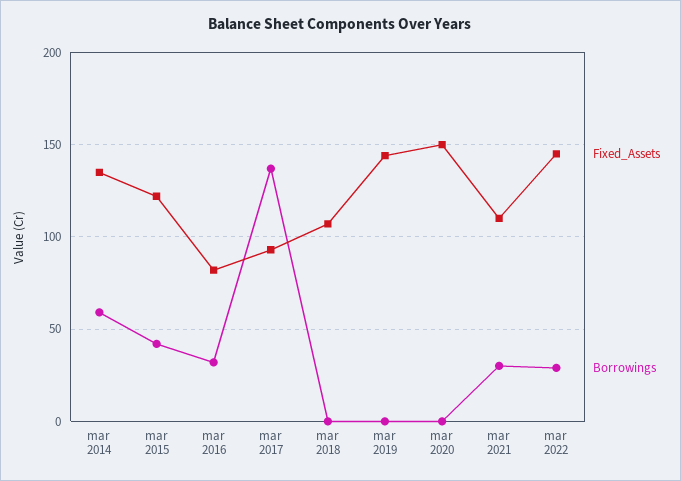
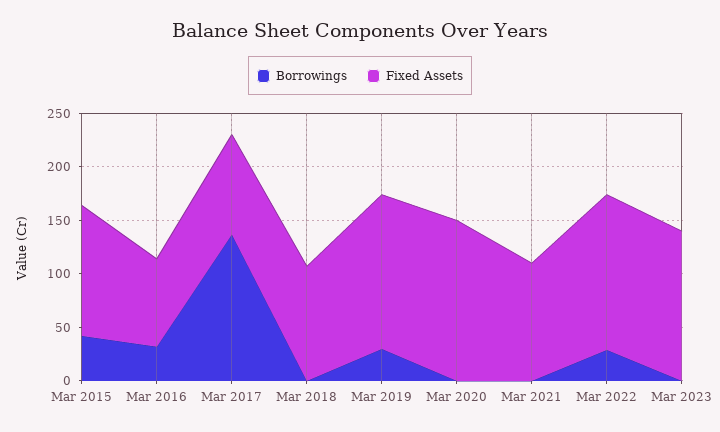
Fixed_Assets, mar 2014: 135 -> none
Borrowings, mar 2014: 60 -> none
Borrowings, mar 2019: 0 -> 30
Borrowings, mar 2021: 30 -> 0
Borrowings, Mar 2023: none -> 0
Fixed_Assets, Mar 2023: none -> 140

